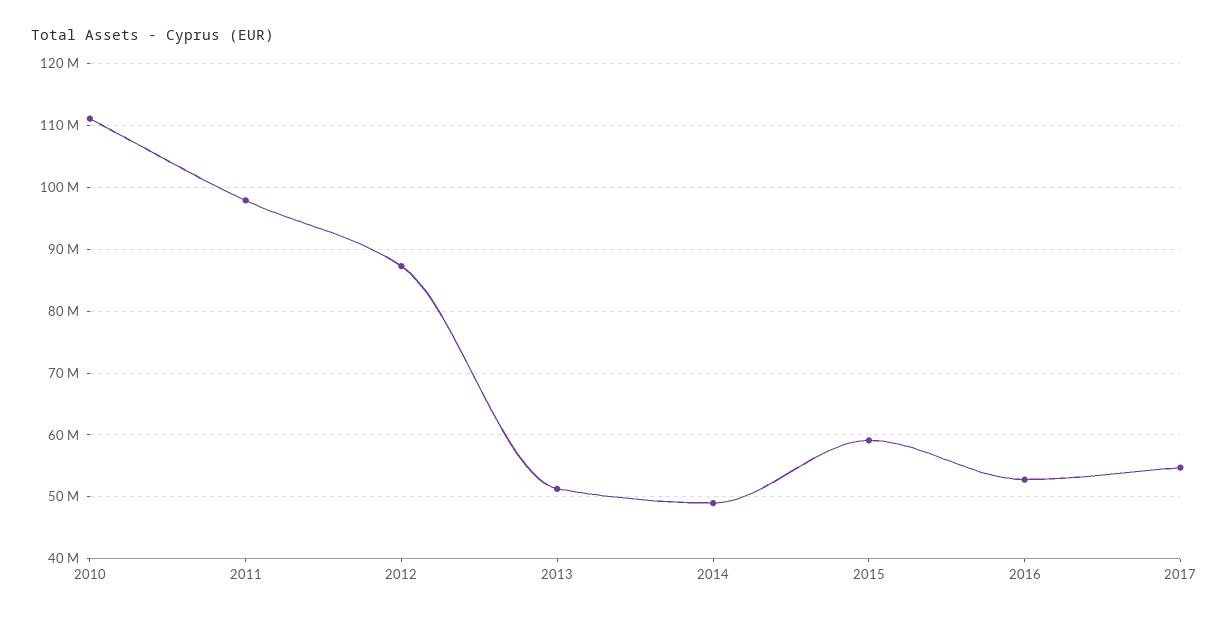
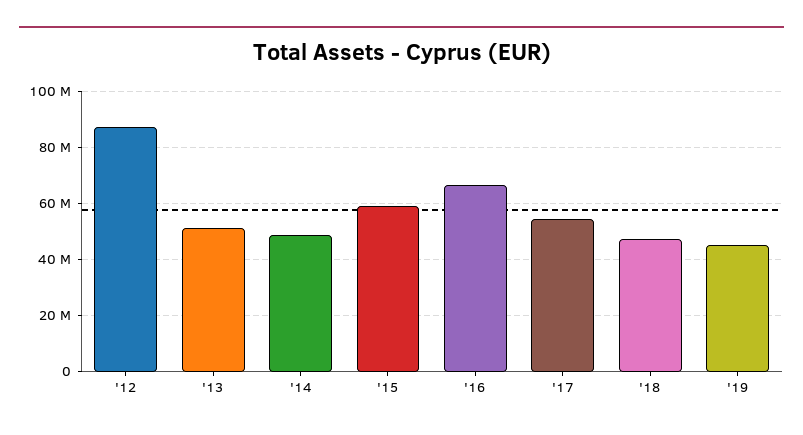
2010: 111000000 -> none
2011: 98000000 -> none
2016: 53000000 -> 67500000
'18: none -> 47500000
'19: none -> 45000000

